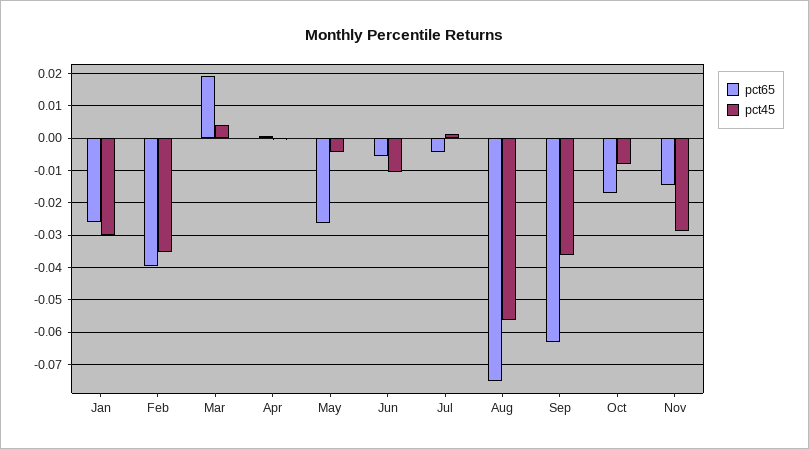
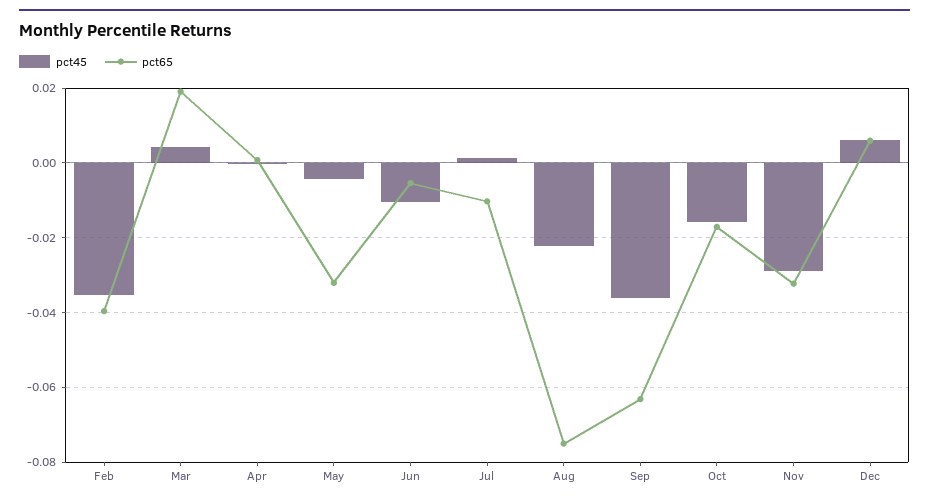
pct65, Jan: -0.026 -> none
pct45, Jan: -0.03 -> none
pct65, May: -0.026 -> -0.032
pct65, Jul: -0.004 -> -0.01
pct45, Aug: -0.056 -> -0.022
pct45, Oct: -0.008 -> -0.016
pct65, Nov: -0.014 -> -0.032
pct45, Dec: none -> 0.006
pct65, Dec: none -> 0.006

